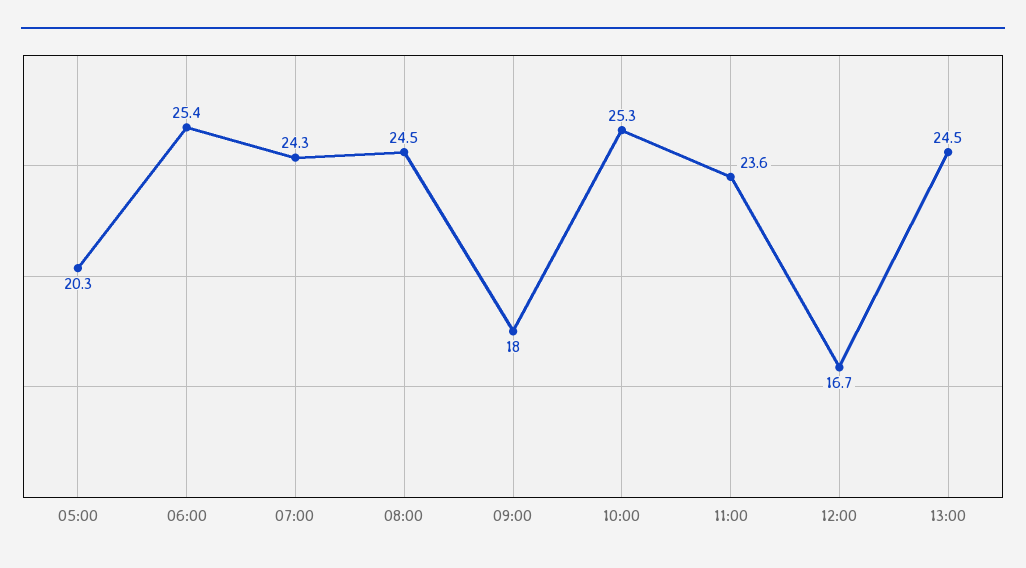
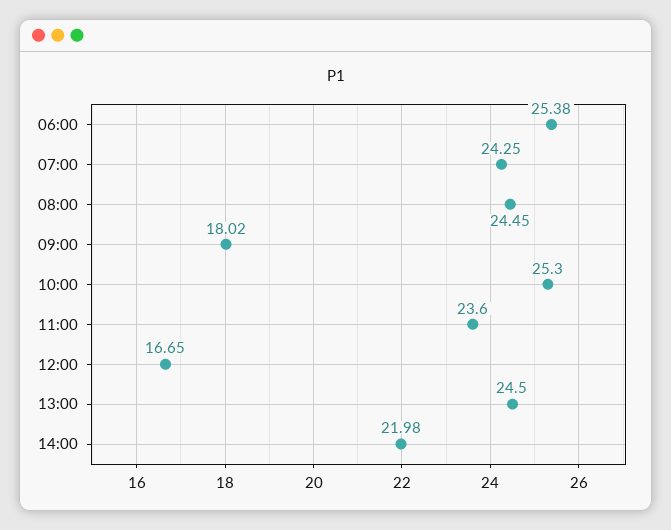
05:00: 20.3 -> none
14:00: none -> 21.98

